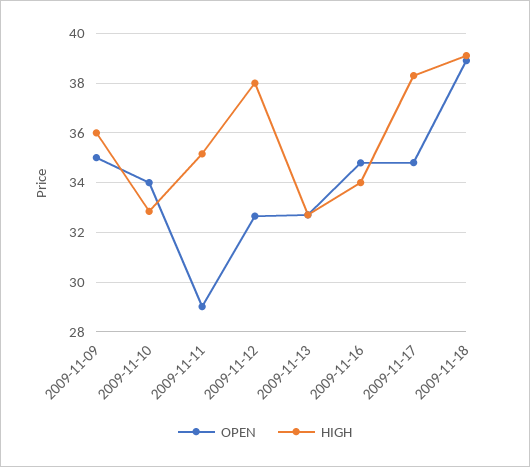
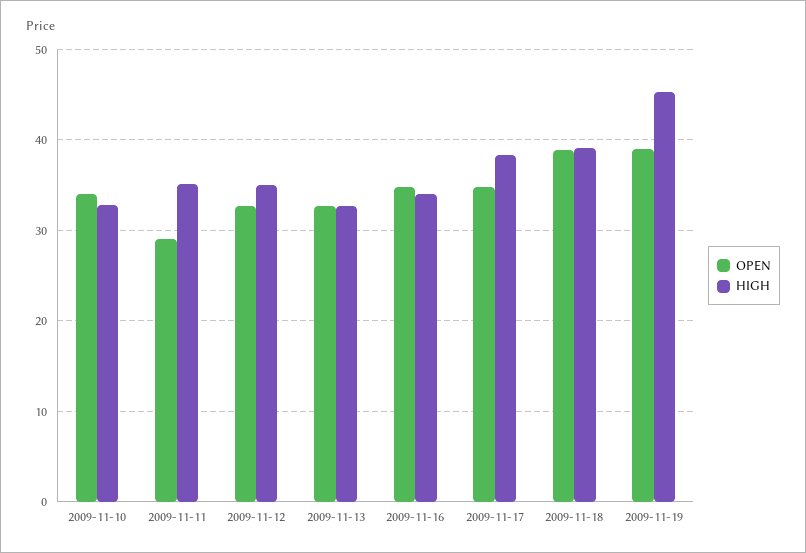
OPEN, 2009-11-09: 35 -> none
HIGH, 2009-11-09: 36 -> none
HIGH, 2009-11-12: 38 -> 35
OPEN, 2009-11-19: none -> 39
HIGH, 2009-11-19: none -> 45

